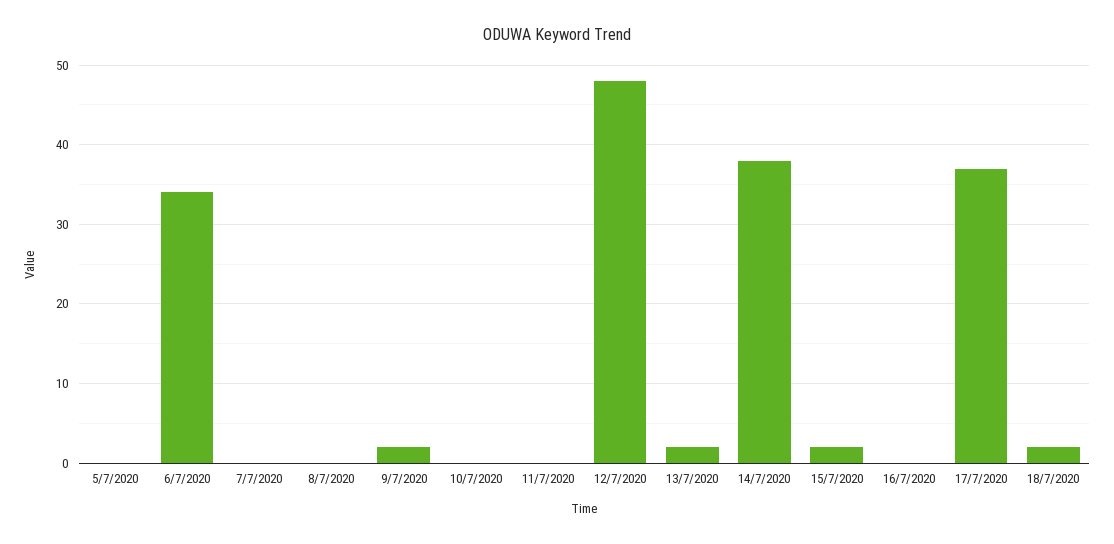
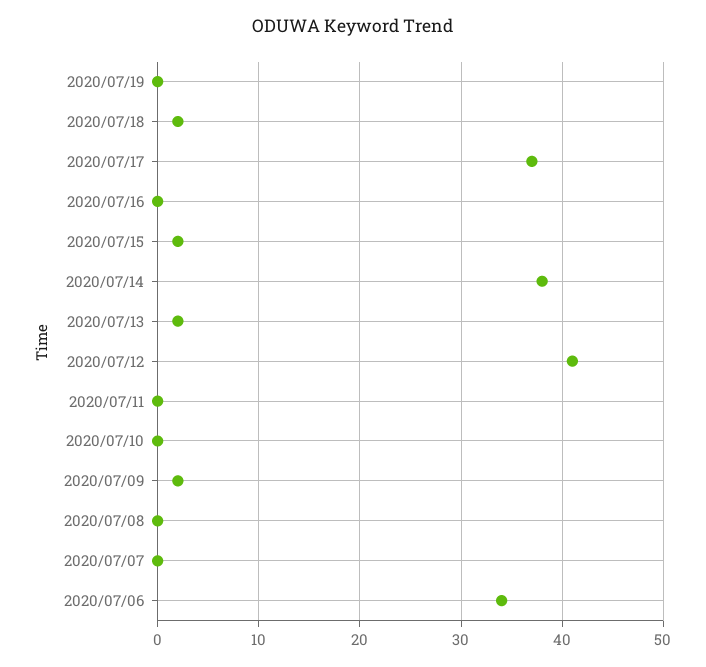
5/7/2020: 0 -> none
12/7/2020: 48 -> 41
2020/07/19: none -> 0

